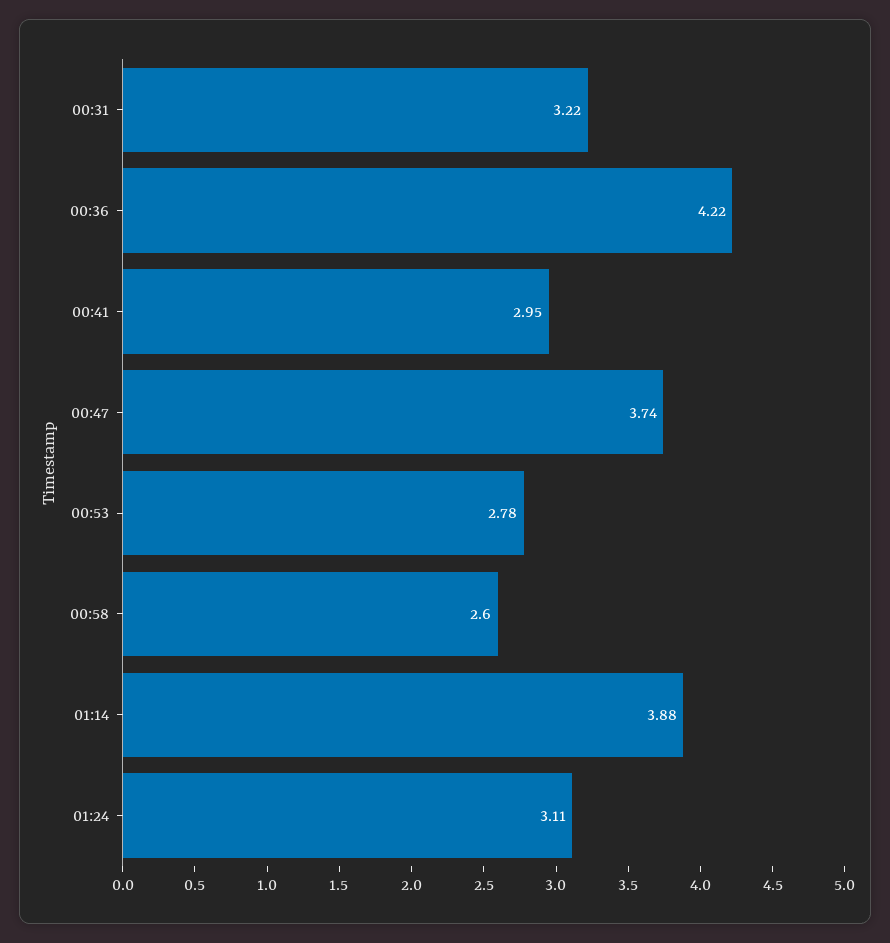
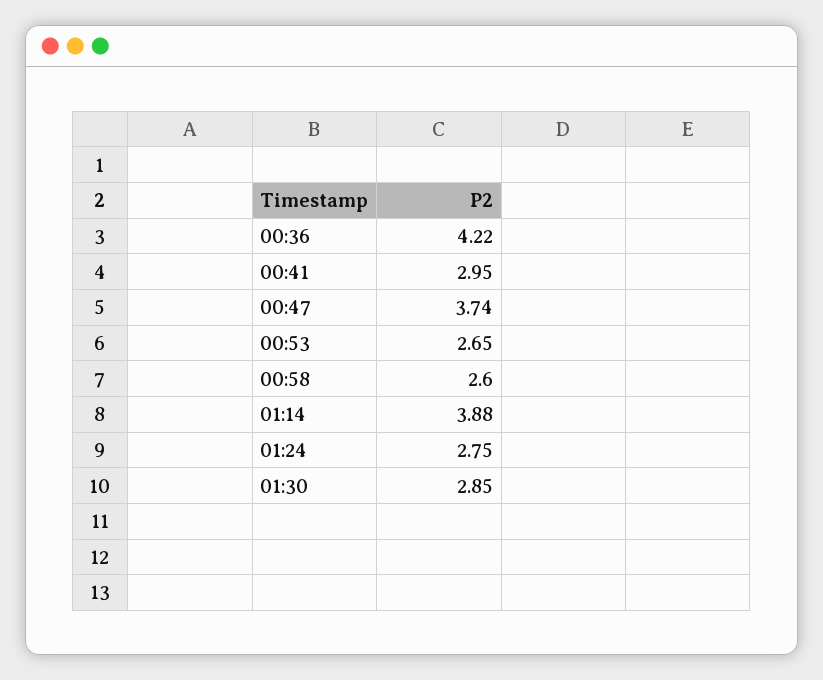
00:31: 3.22 -> none
00:53: 2.78 -> 2.65
01:24: 3.11 -> 2.75
01:30: none -> 2.85

